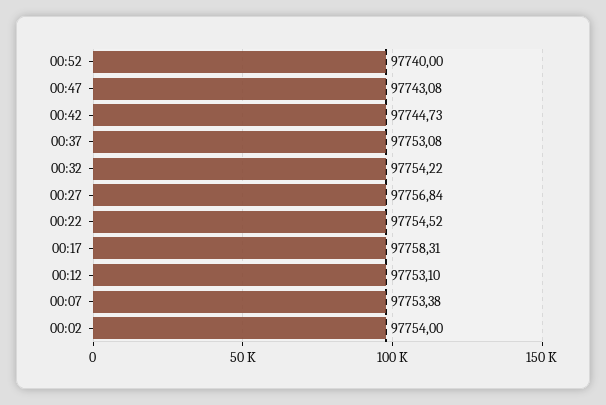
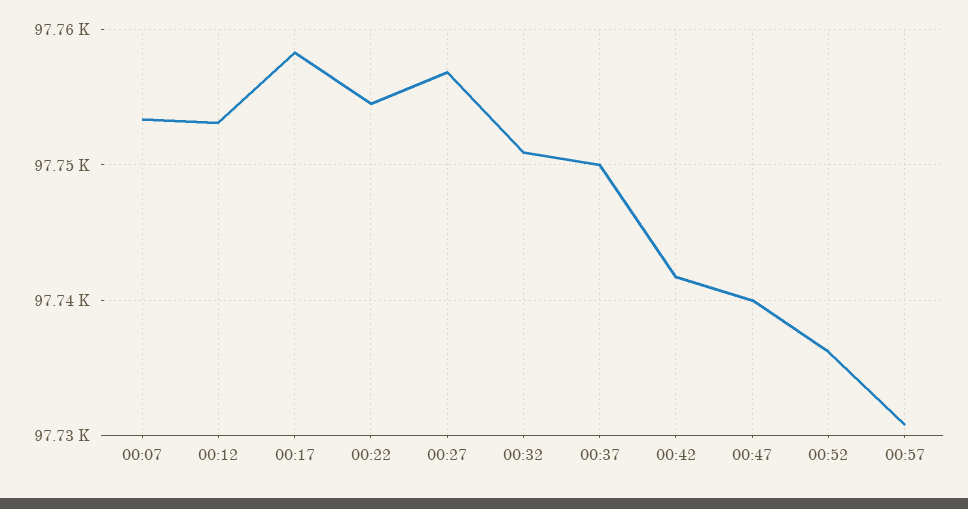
00:52: 97740 -> 97736
00:47: 97743.08 -> 97740
00:42: 97744.73 -> 97742
00:37: 97753.08 -> 97750
00:32: 97754.22 -> 97751
00:02: 97754 -> none
00:57: none -> 97731

